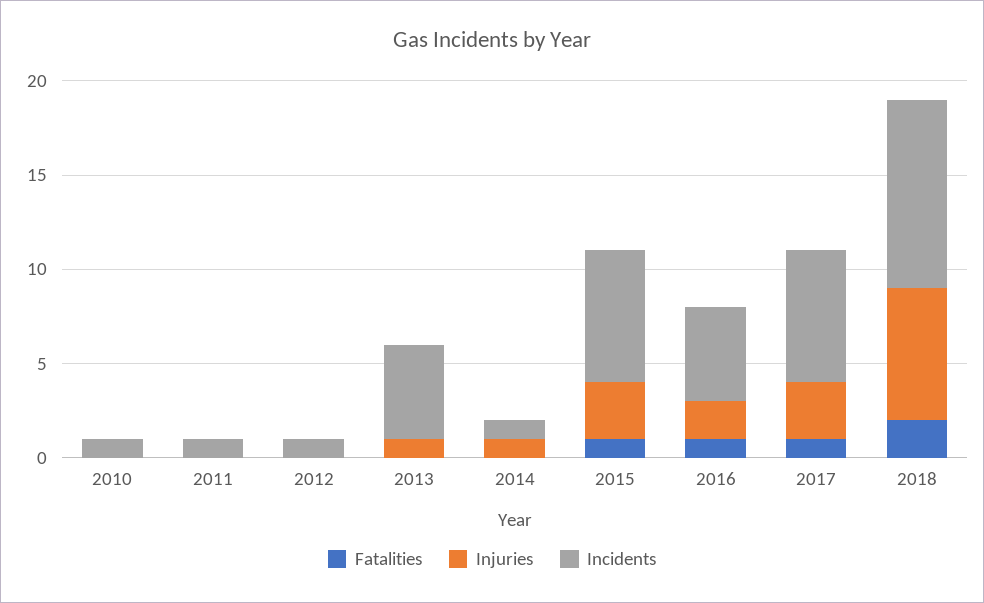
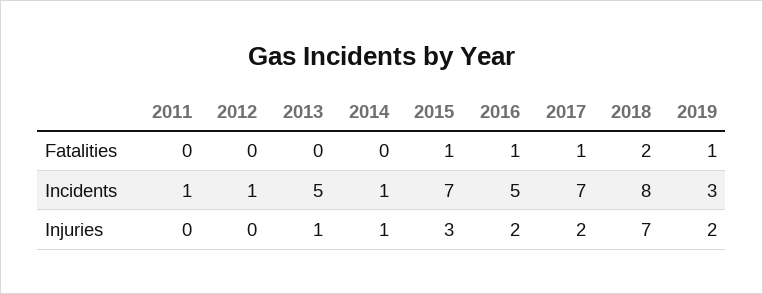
Fatalities, 2010: 0 -> none
Injuries, 2010: 0 -> none
Incidents, 2010: 1 -> none
Injuries, 2017: 3 -> 2
Incidents, 2018: 10 -> 8
Fatalities, 2019: none -> 1
Incidents, 2019: none -> 3
Injuries, 2019: none -> 2

